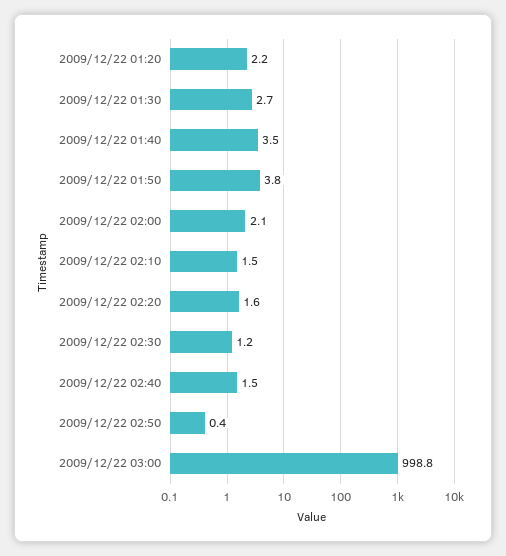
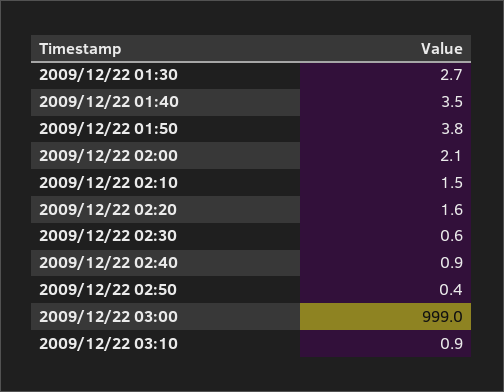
2009/12/22 01:20: 2.2 -> none
2009/12/22 02:30: 1.2 -> 0.6
2009/12/22 02:40: 1.5 -> 0.9
2009/12/22 03:00: 998.8 -> 999
2009/12/22 03:10: none -> 0.9

